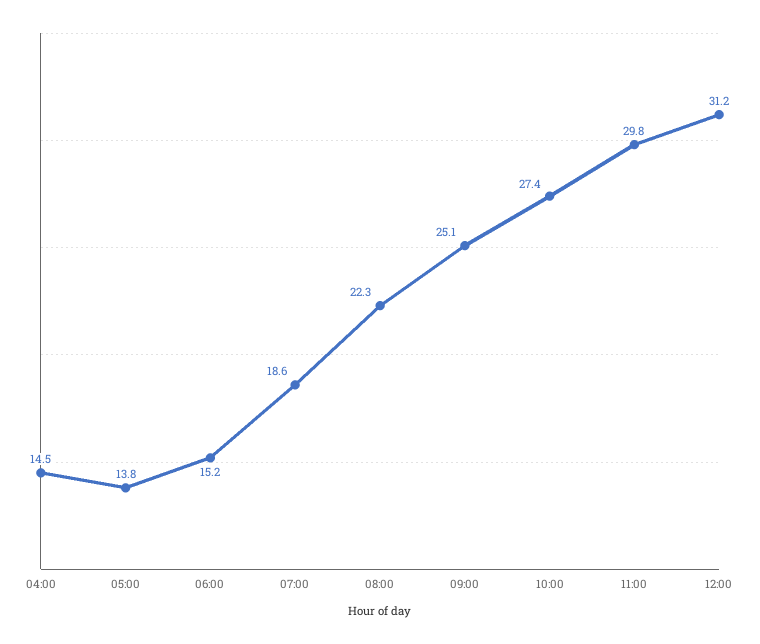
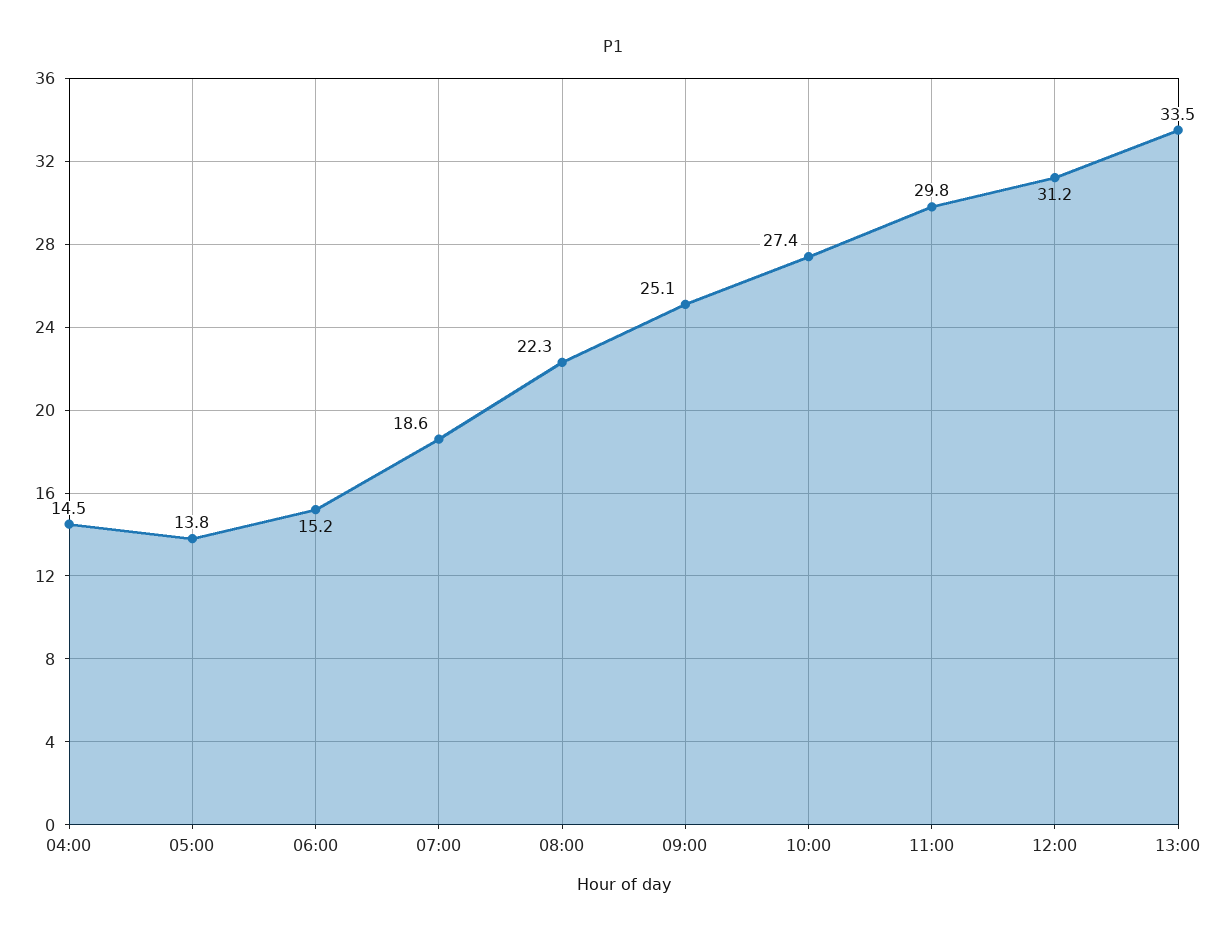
13:00: none -> 33.5

